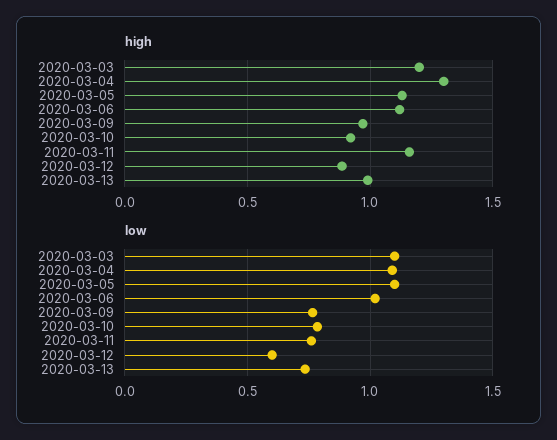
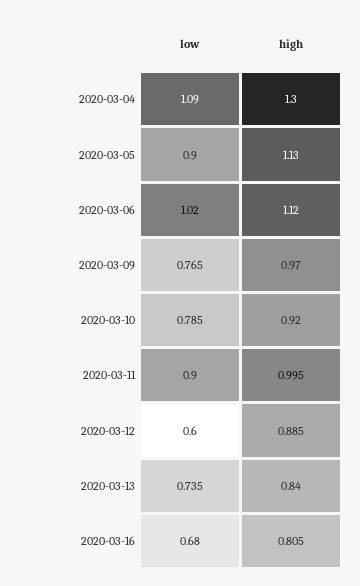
high, 2020-03-03: 1.2 -> none
high, 2020-03-11: 1.15 -> 0.995
high, 2020-03-13: 1 -> 0.84
low, 2020-03-03: 1.1 -> none
low, 2020-03-05: 1.1 -> 0.9
low, 2020-03-11: 0.75 -> 0.9
low, 2020-03-16: none -> 0.68
high, 2020-03-16: none -> 0.805

